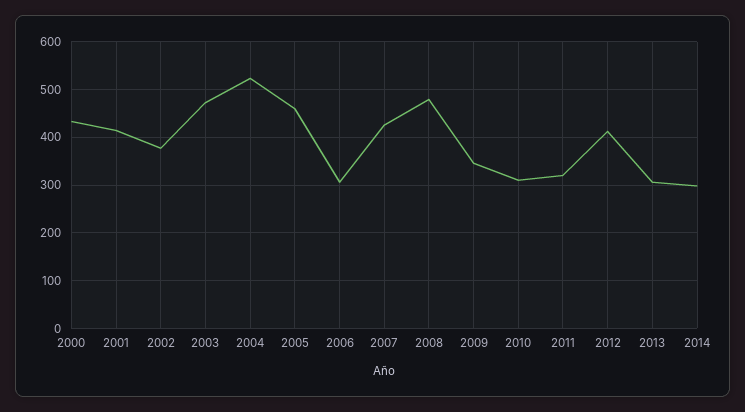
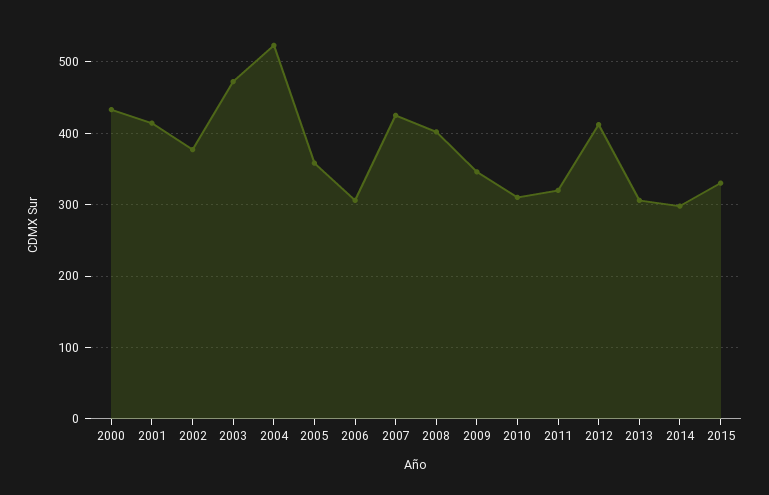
2005: 460 -> 360
2008: 480 -> 400
2015: none -> 330

